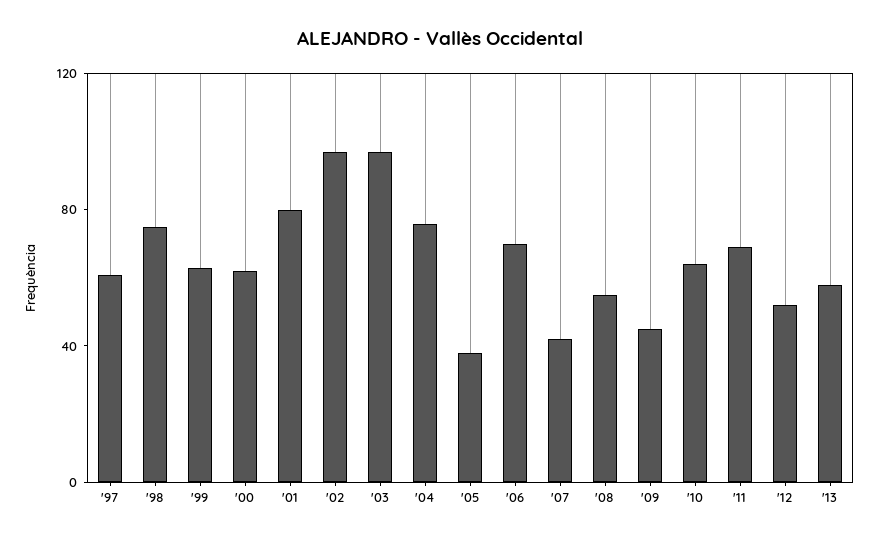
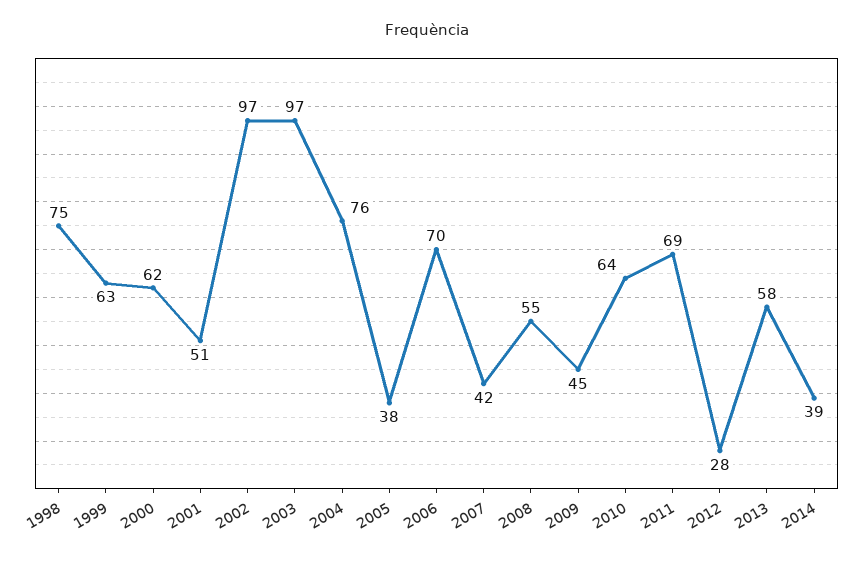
'97: 60 -> none
'01: 80 -> 51
'12: 50 -> 28
2014: none -> 39

